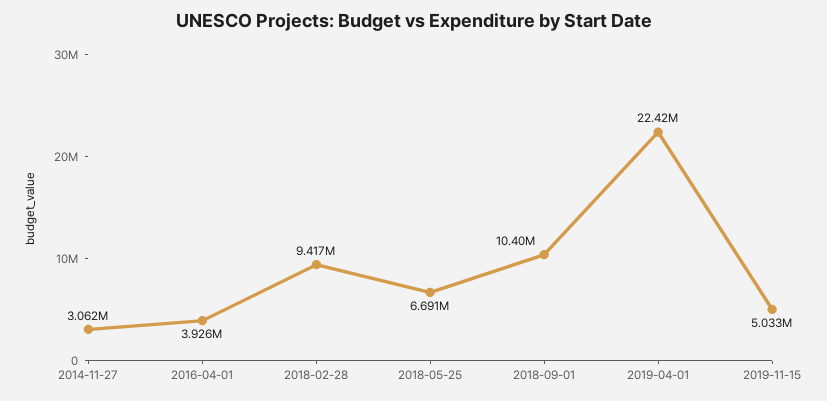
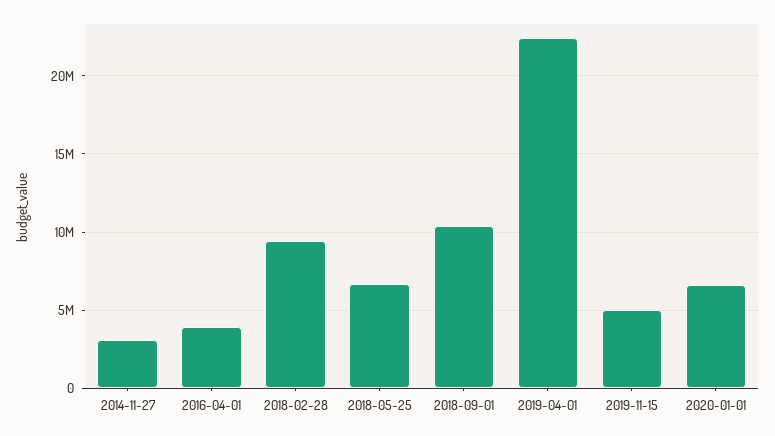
2020-01-01: none -> 6500000

